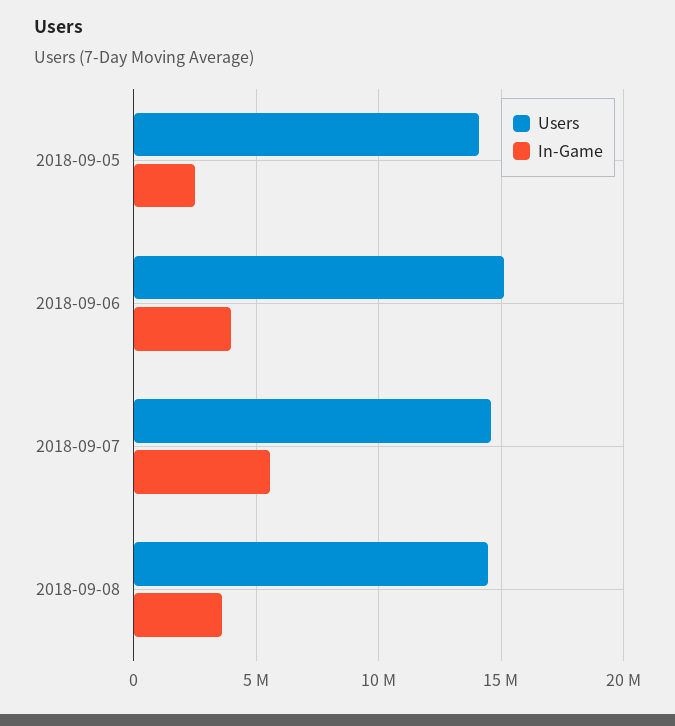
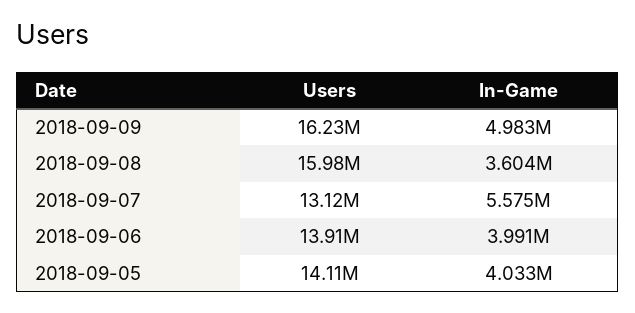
In-Game, 2018-09-05: 2500000 -> 4033000
Users, 2018-09-06: 15000000 -> 13910000
Users, 2018-09-07: 14500000 -> 13120000
Users, 2018-09-08: 14500000 -> 15980000
Users, 2018-09-09: none -> 16230000
In-Game, 2018-09-09: none -> 4983000

